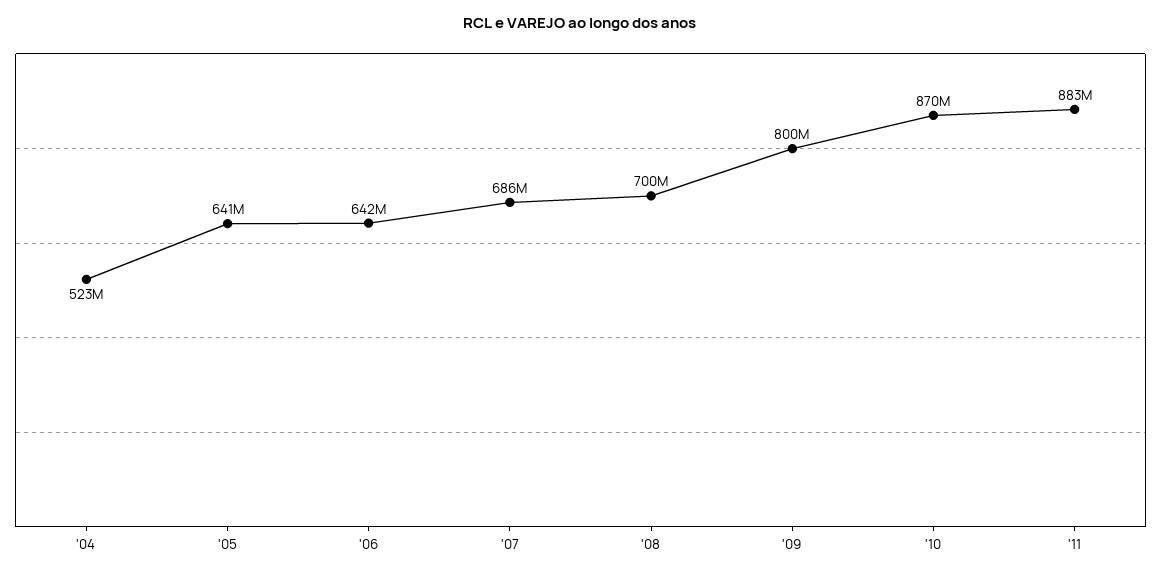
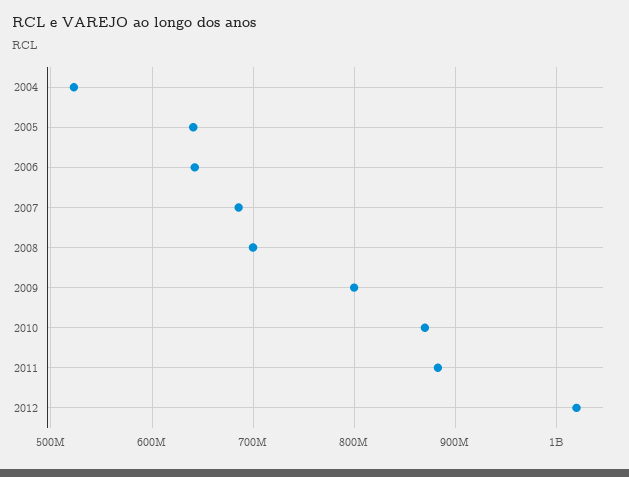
2012: none -> 1020000000

